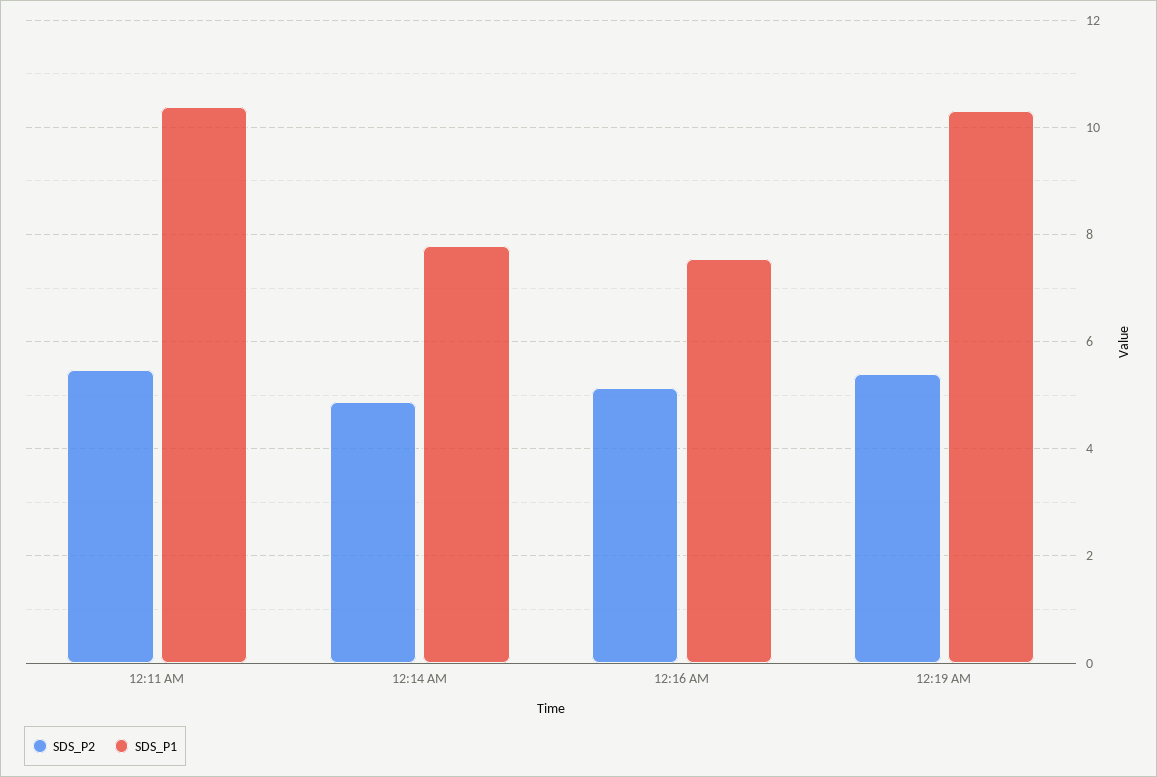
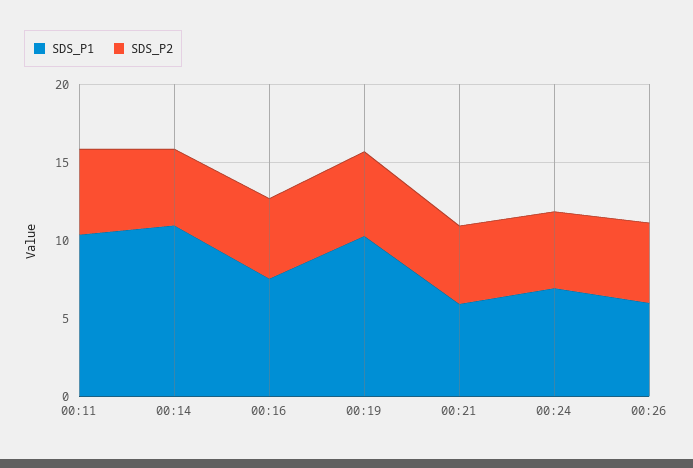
SDS_P1, 12:14 AM: 7.8 -> 11
SDS_P1, 00:21: none -> 6
SDS_P2, 00:21: none -> 5
SDS_P1, 00:24: none -> 7
SDS_P2, 00:24: none -> 5
SDS_P1, 00:26: none -> 6
SDS_P2, 00:26: none -> 5

